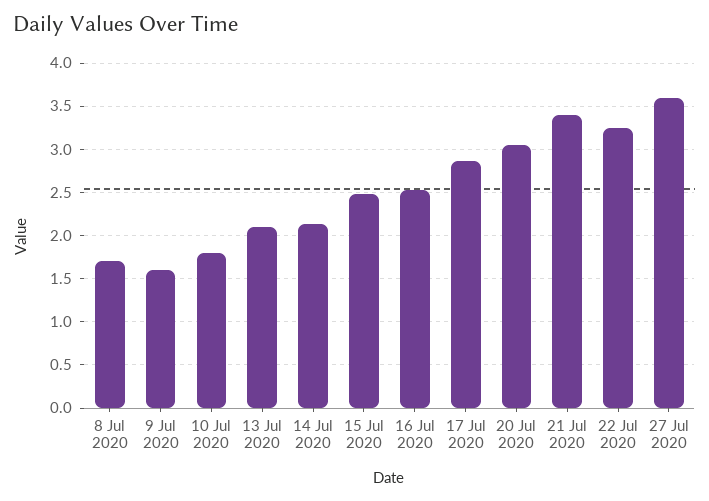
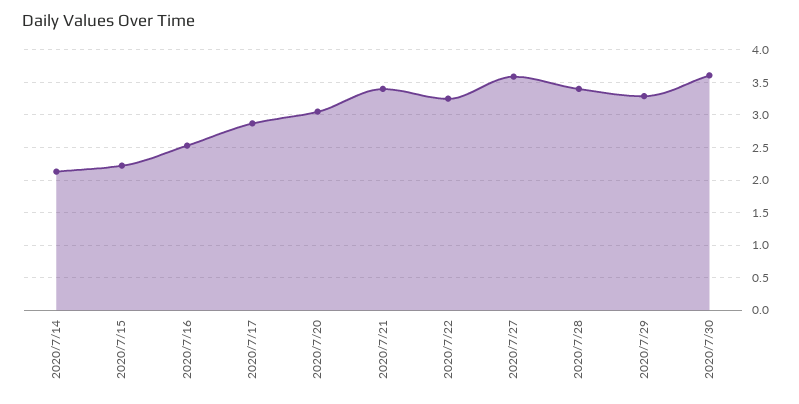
8 Jul 2020: 1.7 -> none
9 Jul 2020: 1.6 -> none
10 Jul 2020: 1.8 -> none
13 Jul 2020: 2.1 -> none
15 Jul 2020: 2.5 -> 2.2
2020/7/28: none -> 3.4
2020/7/29: none -> 3.3
2020/7/30: none -> 3.6

